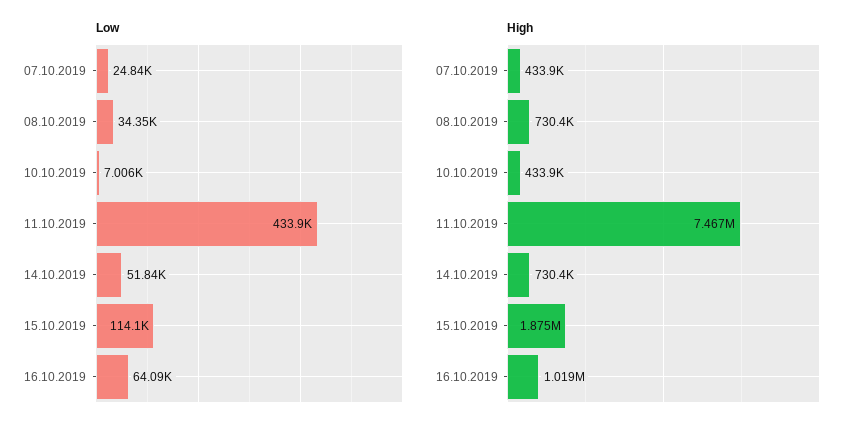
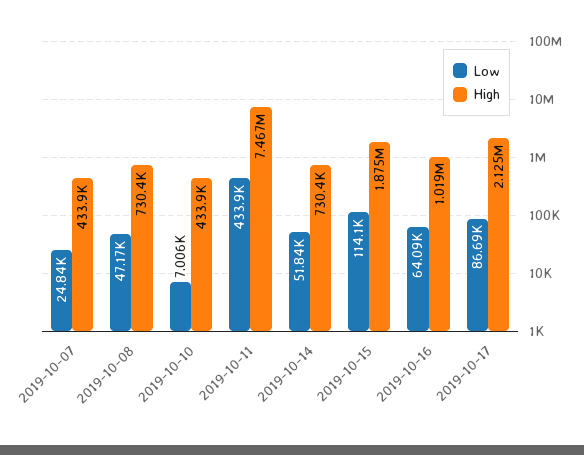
Low, 08.10.2019: 34350 -> 47170
Low, 2019-10-17: none -> 86690
High, 2019-10-17: none -> 2125000

